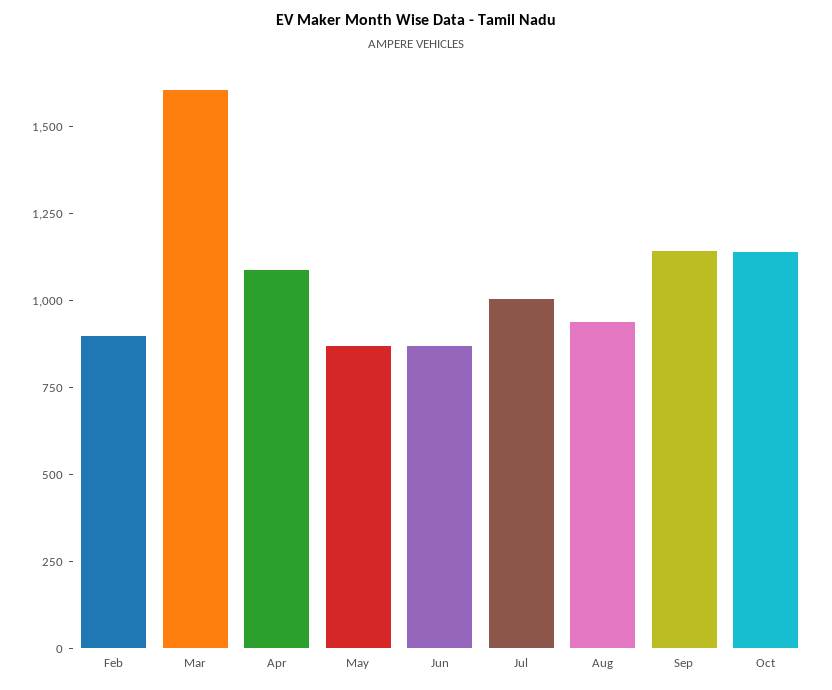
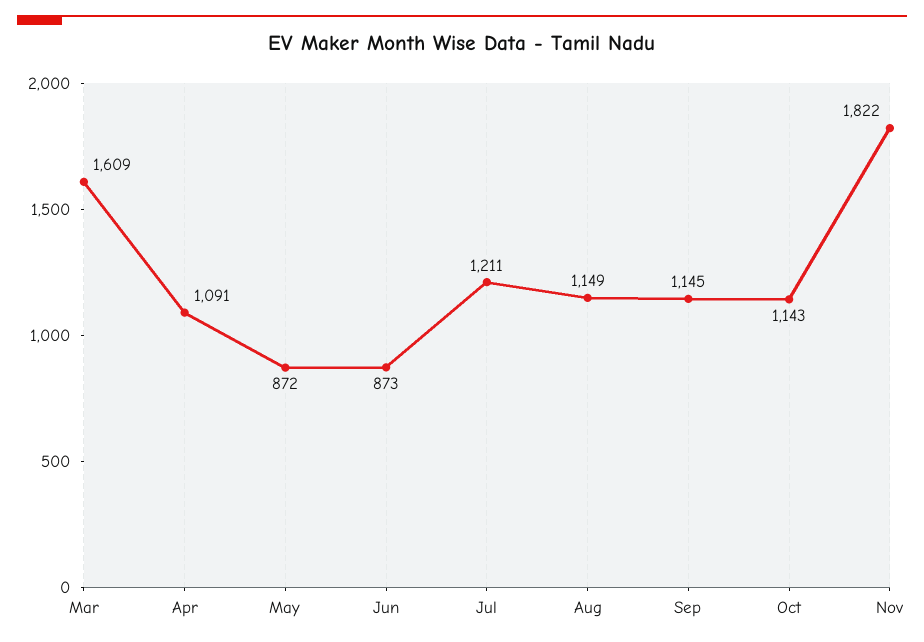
Feb: 900 -> none
Jul: 1000 -> 1211
Aug: 950 -> 1149
Nov: none -> 1822

